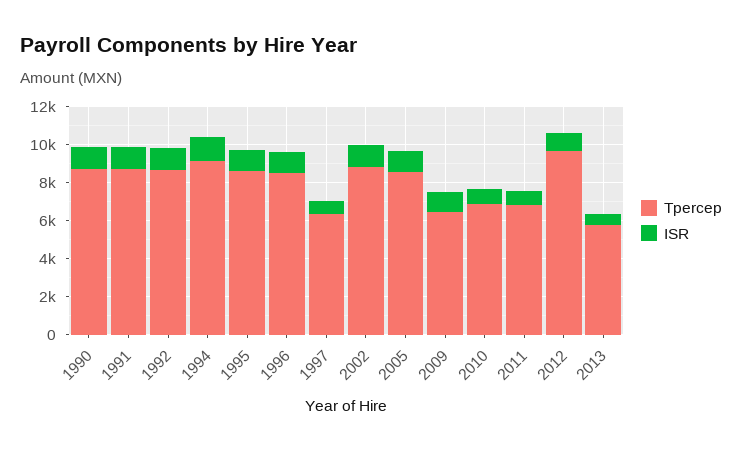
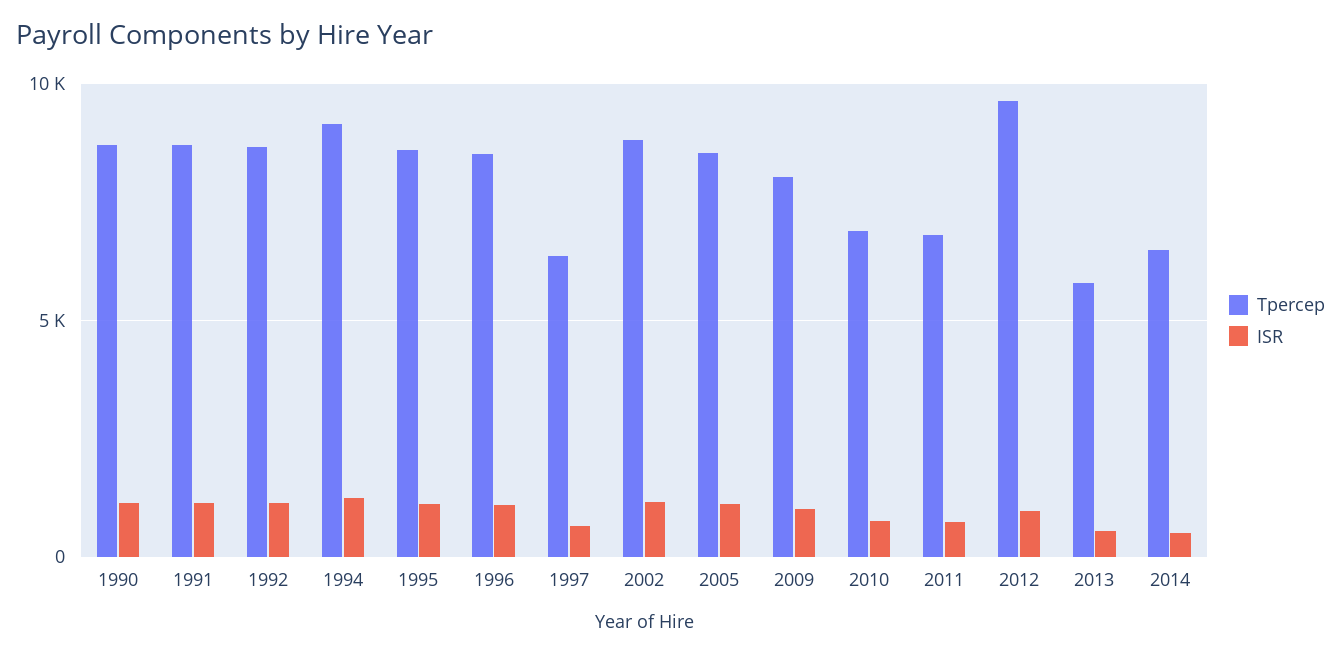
Tpercep, 2009: 6500 -> 8000
Tpercep, 2014: none -> 6500
ISR, 2014: none -> 500

